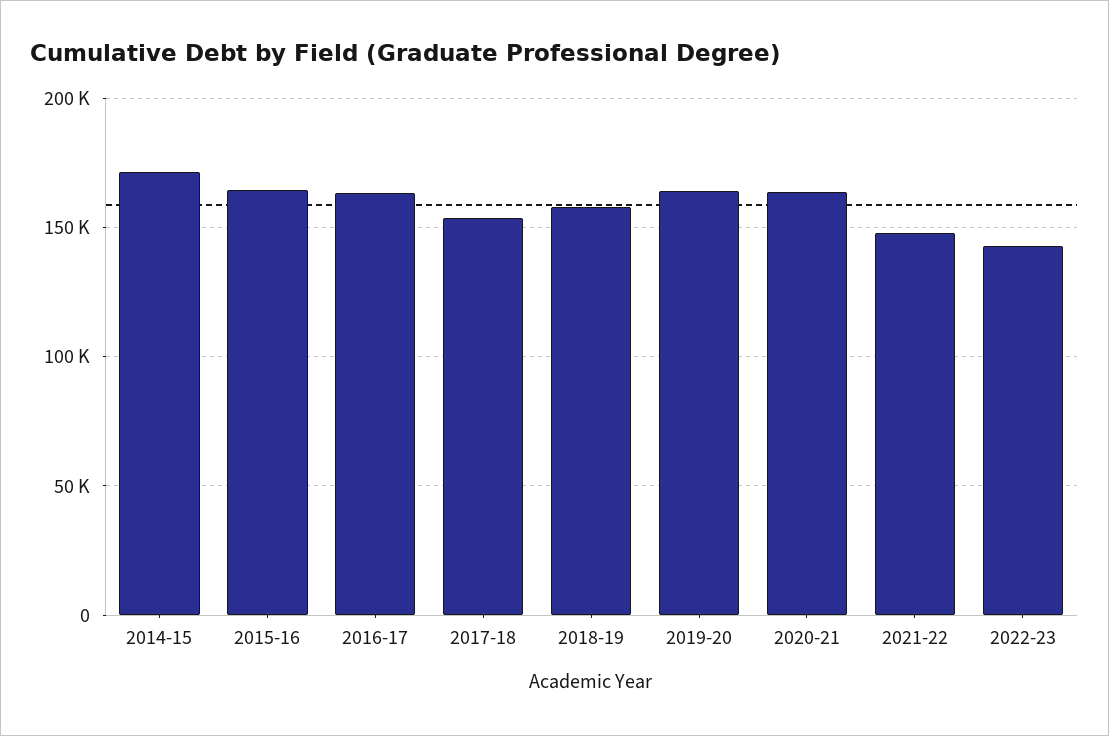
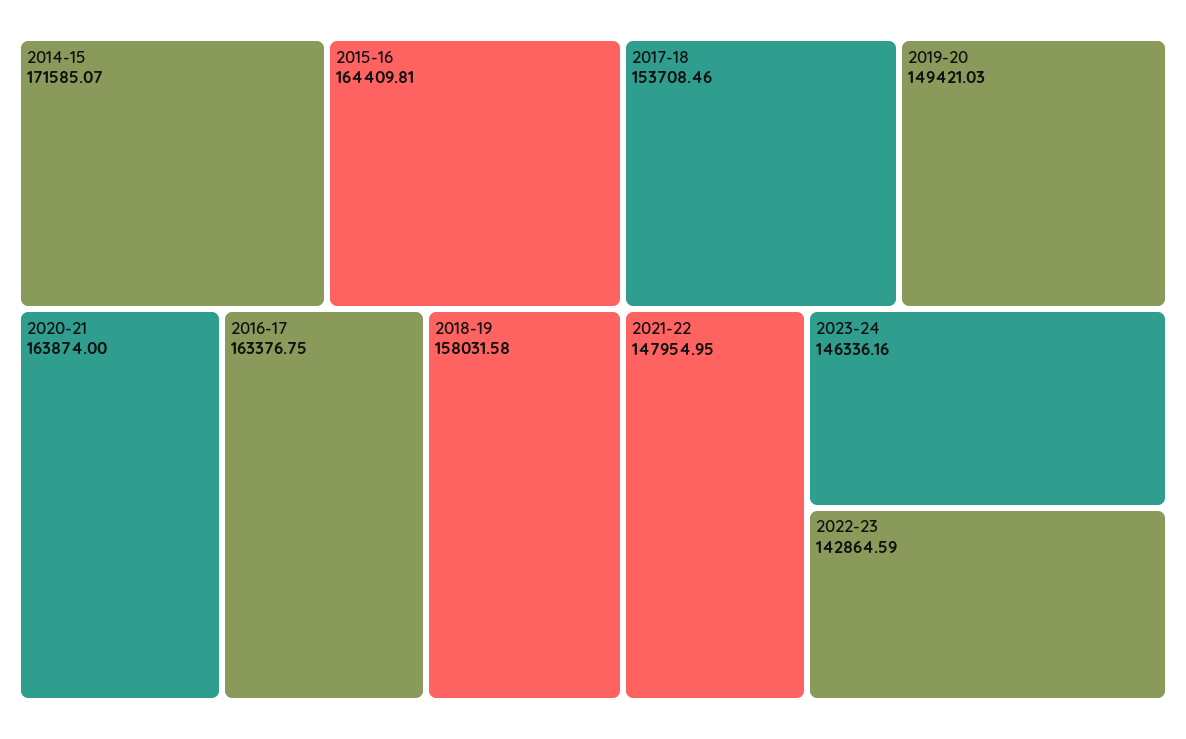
2019-20: 165000 -> 149421.03
2023-24: none -> 146336.16

